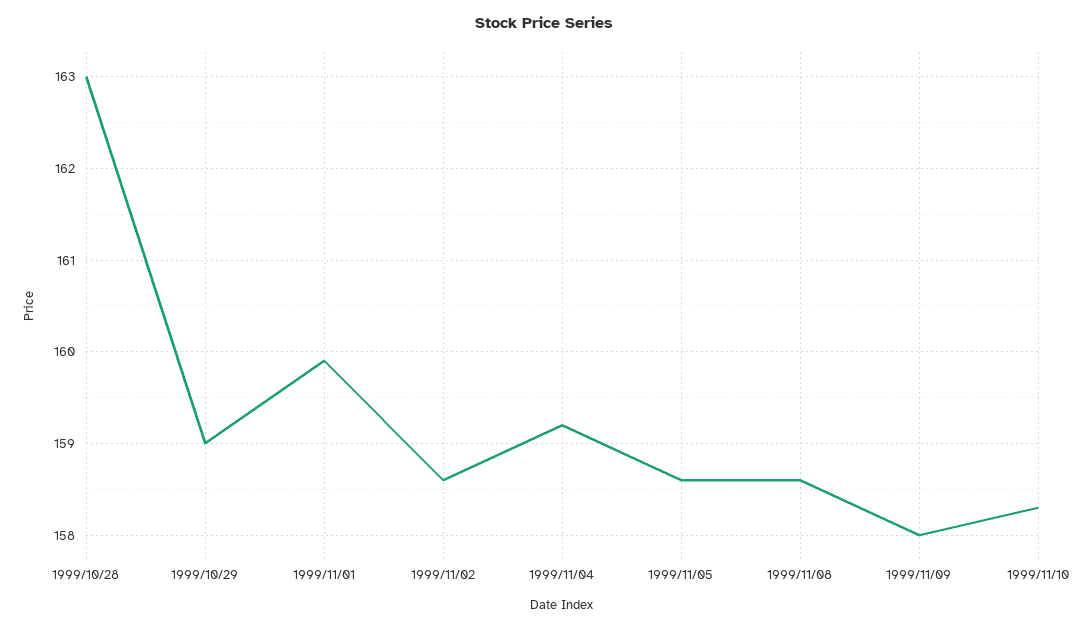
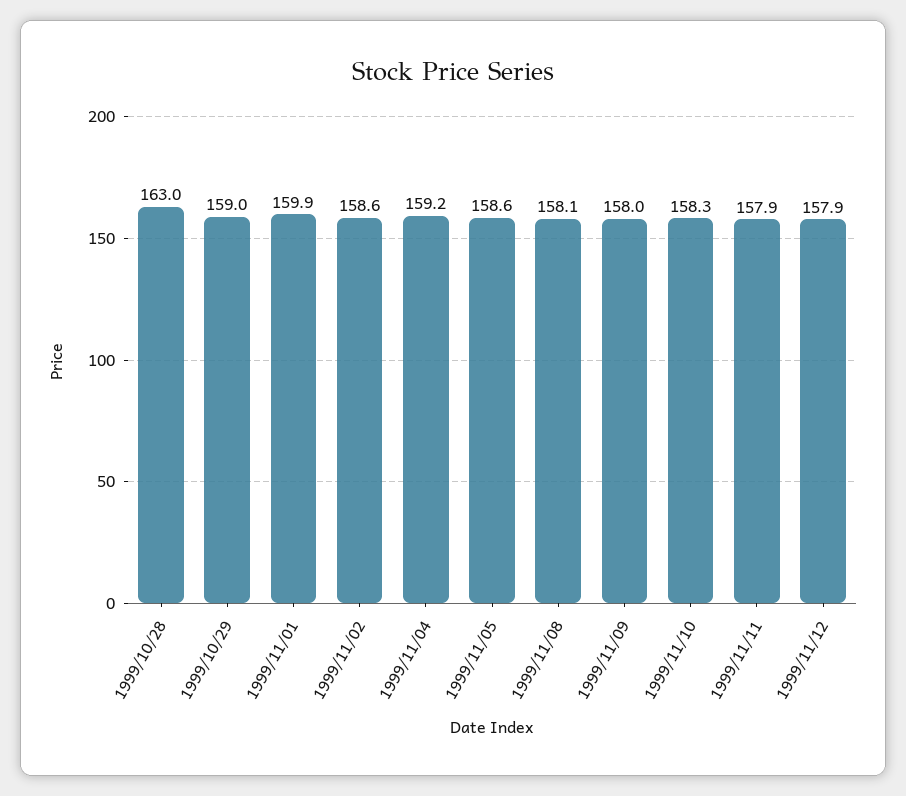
1999/11/08: 158.6 -> 158.1
1999/11/11: none -> 157.9
1999/11/12: none -> 157.9

